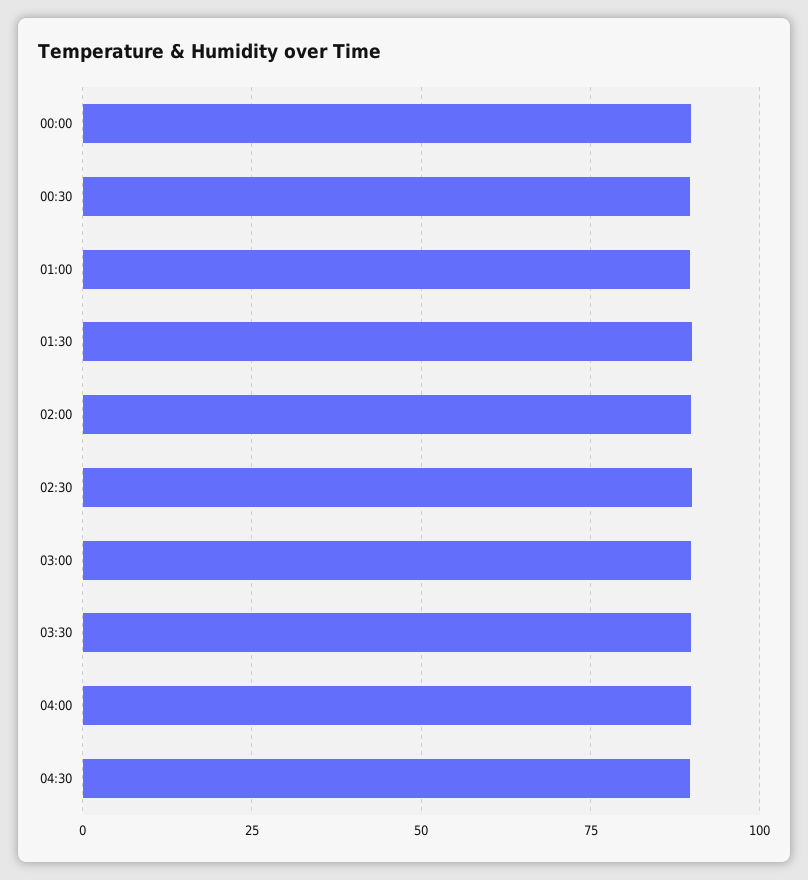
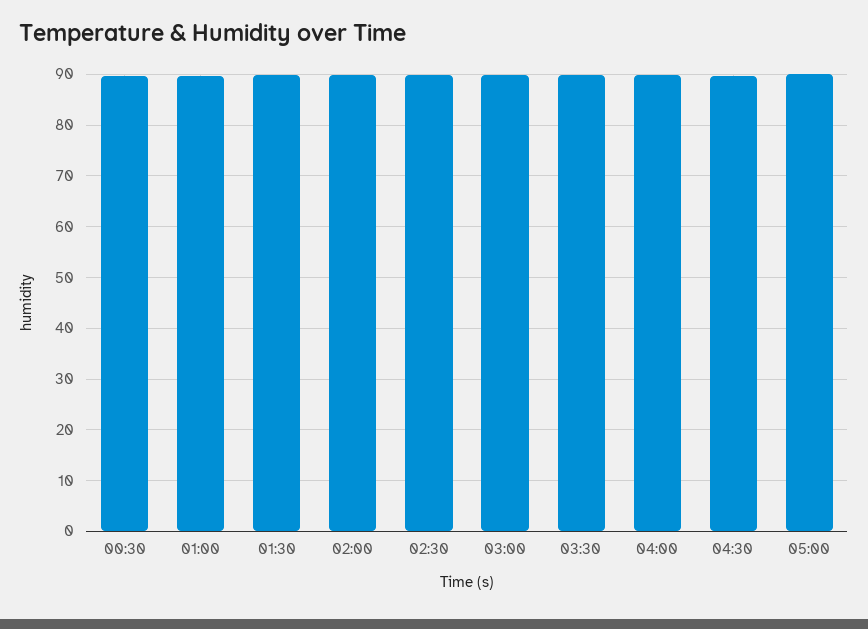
00:00: 90 -> none
05:00: none -> 90

